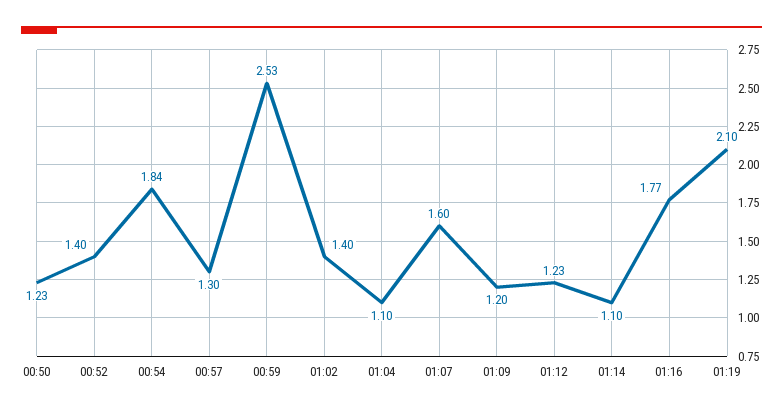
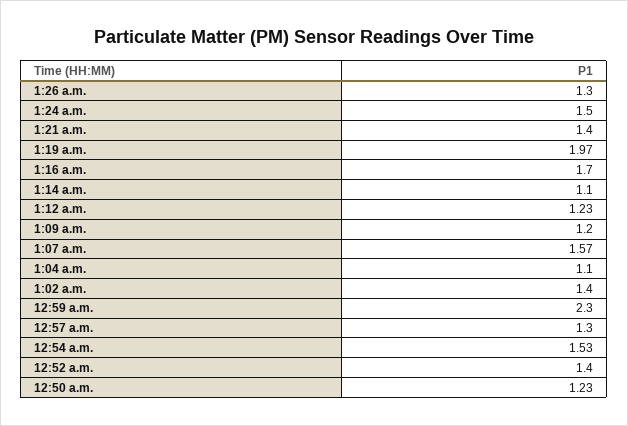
00:54: 1.84 -> 1.53
00:59: 2.53 -> 2.3
01:07: 1.6 -> 1.57
01:16: 1.77 -> 1.7
01:19: 2.1 -> 1.97
1:26 a.m.: none -> 1.3
1:24 a.m.: none -> 1.5
1:21 a.m.: none -> 1.4

